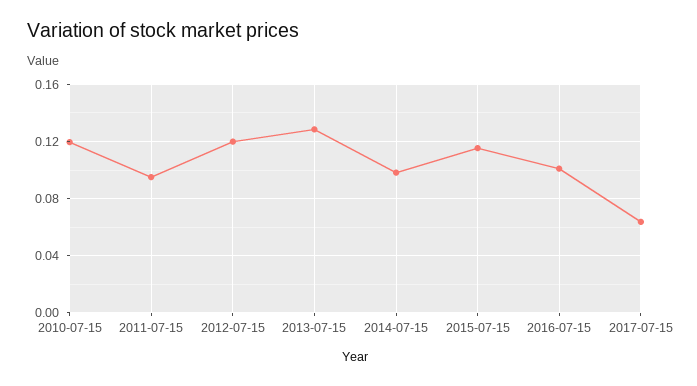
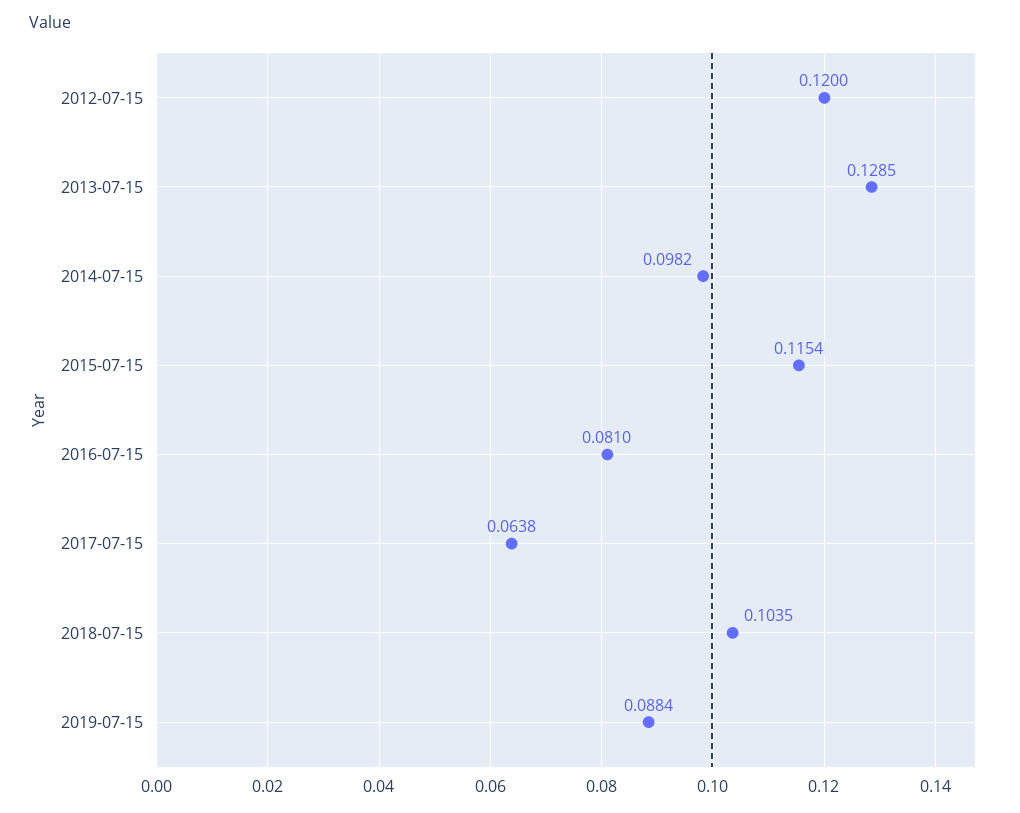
2010-07-15: 0.12 -> none
2011-07-15: 0.095 -> none
2016-07-15: 0.1 -> 0.081
2018-07-15: none -> 0.1035
2019-07-15: none -> 0.0884

